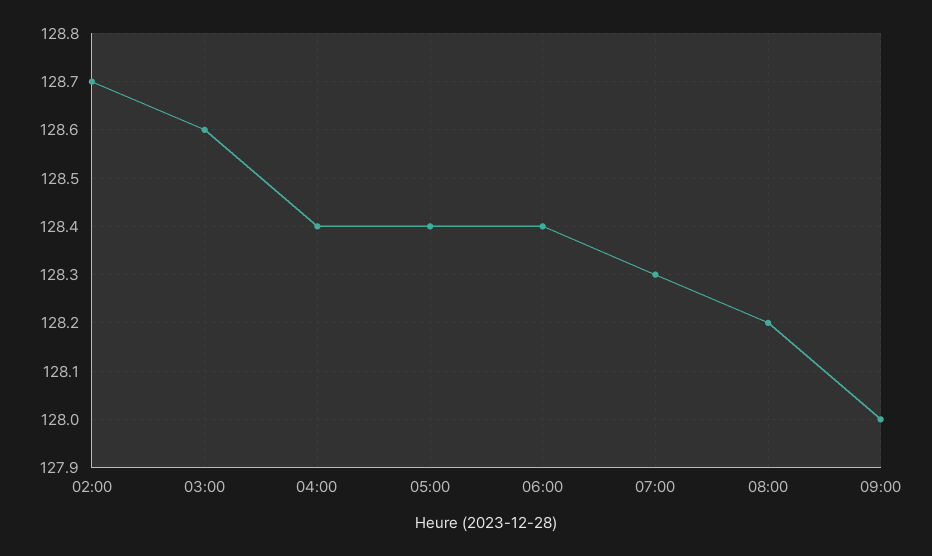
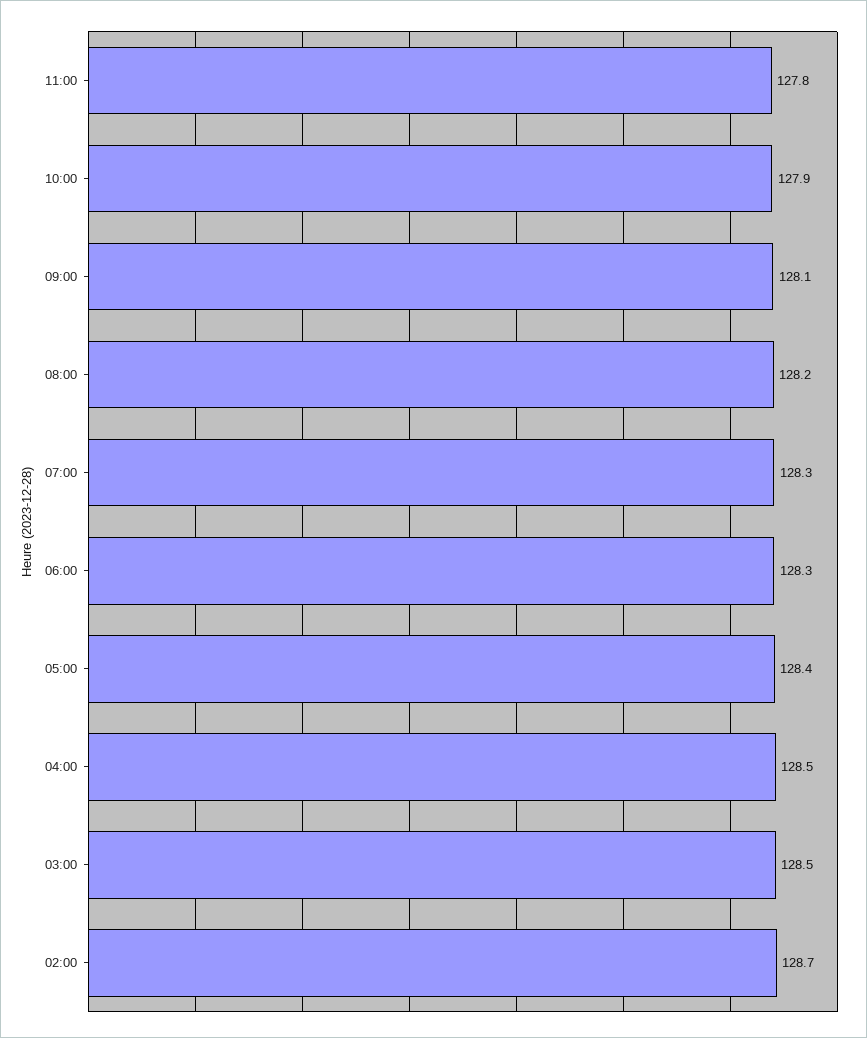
03:00: 128.6 -> 128.5
04:00: 128.4 -> 128.5
06:00: 128.4 -> 128.3
09:00: 128 -> 128.1
11:00: none -> 127.8
10:00: none -> 127.9

